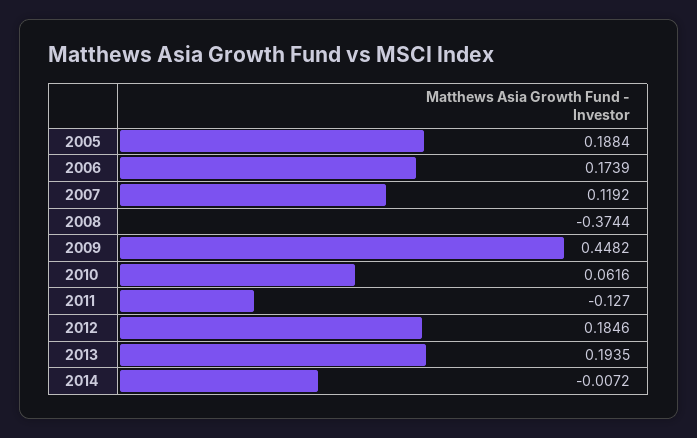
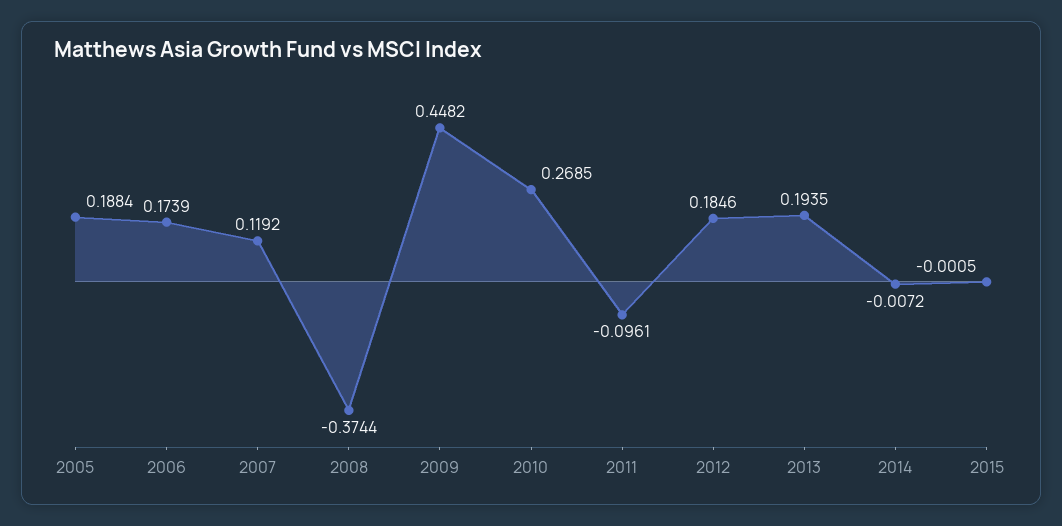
2010: 0.0616 -> 0.2685
2011: -0.127 -> -0.0961
2015: none -> -0.0005

